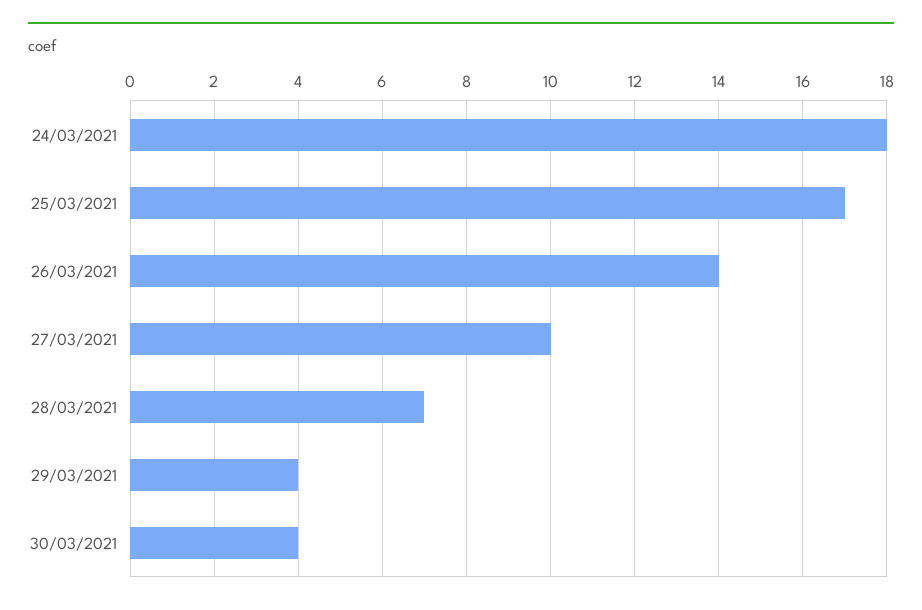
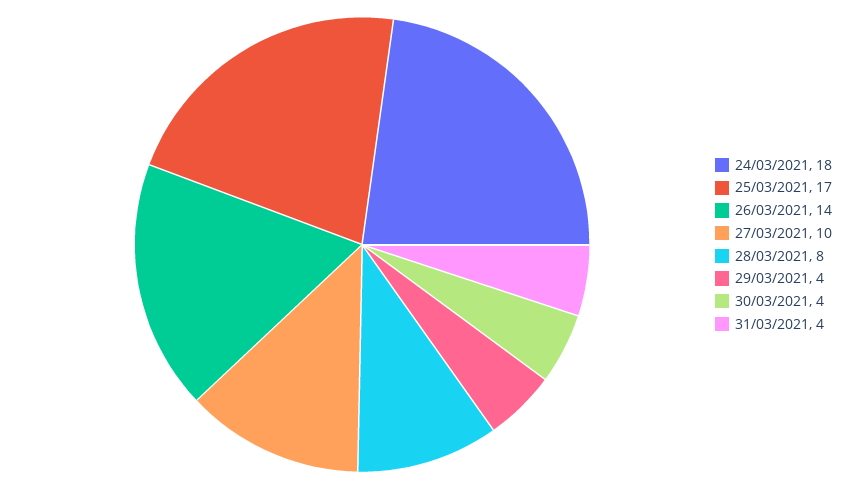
28/03/2021: 7 -> 8
31/03/2021: none -> 4

